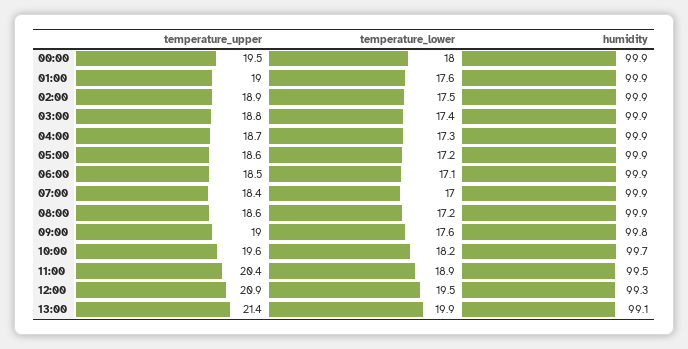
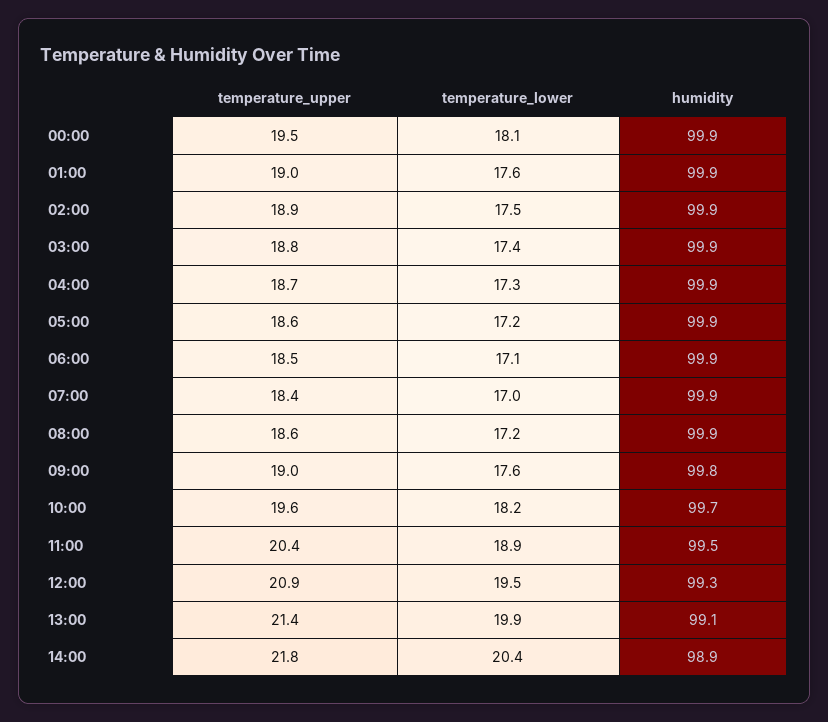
temperature_lower, 00:00: 18 -> 18.1
temperature_upper, 14:00: none -> 21.8
temperature_lower, 14:00: none -> 20.4
humidity, 14:00: none -> 98.9

